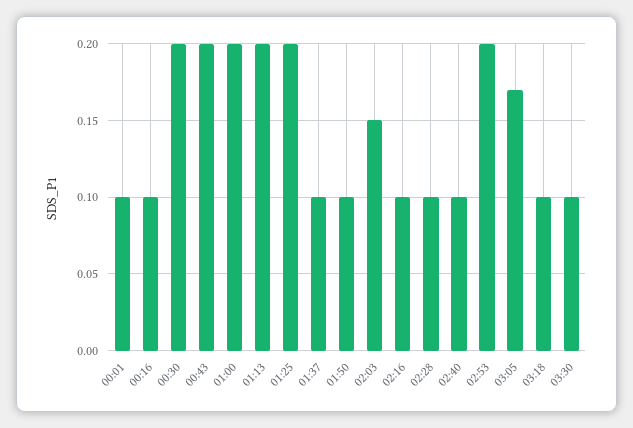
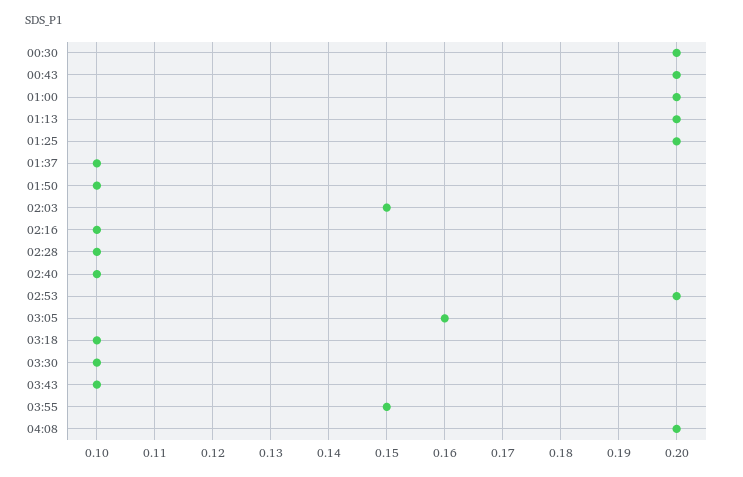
00:01: 0.1 -> none
00:16: 0.1 -> none
03:05: 0.17 -> 0.16
03:43: none -> 0.1
03:55: none -> 0.15
04:08: none -> 0.2

